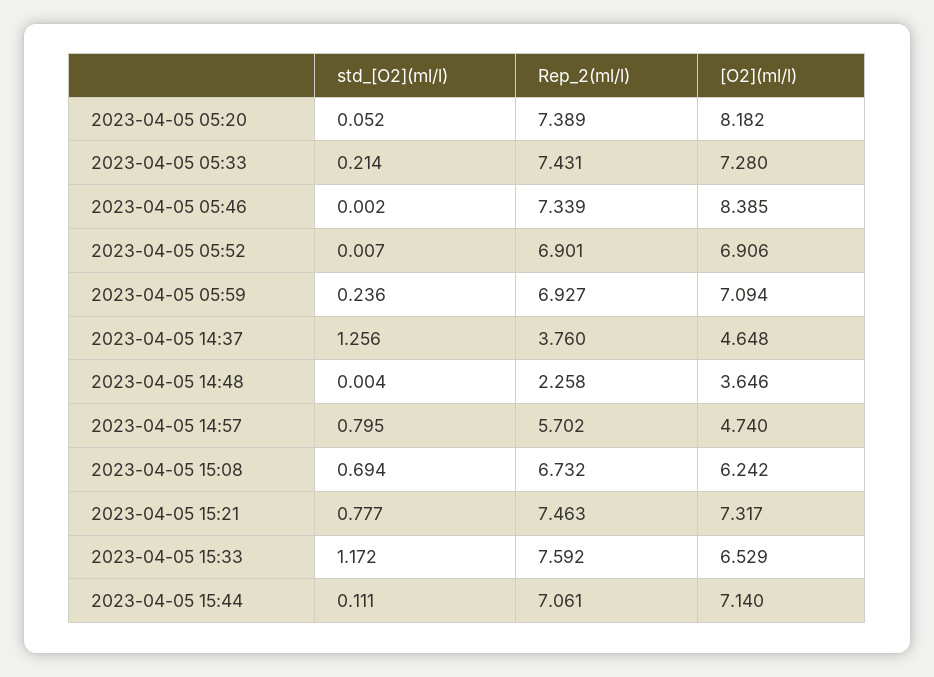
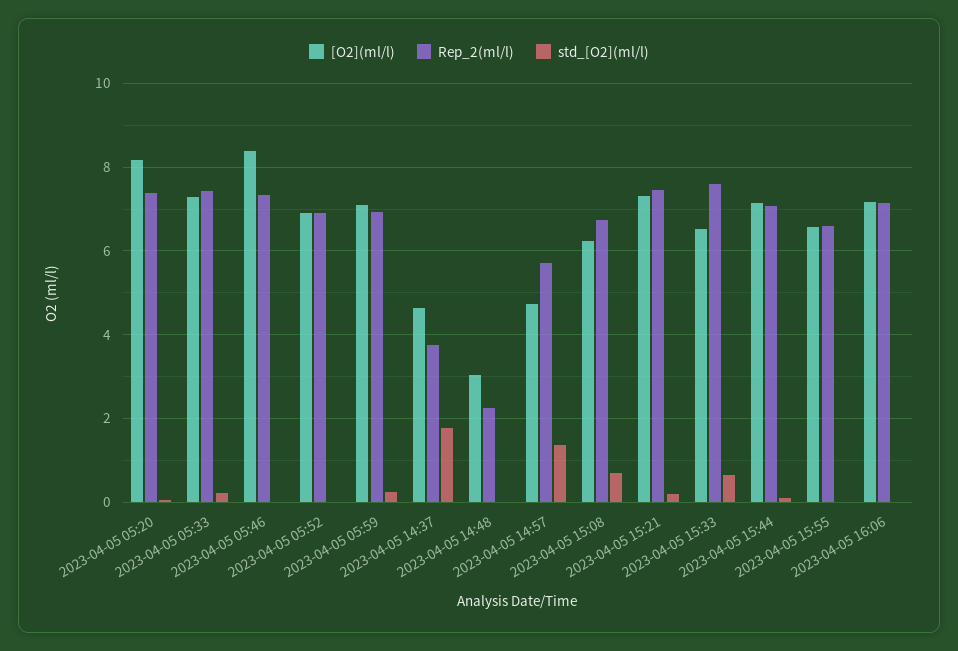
std_[O2](ml/l), 2023-04-05 14:37: 1.256 -> 1.8
[O2](ml/l), 2023-04-05 14:48: 3.646 -> 3
std_[O2](ml/l), 2023-04-05 14:57: 0.795 -> 1.4
std_[O2](ml/l), 2023-04-05 15:21: 0.777 -> 0.2
std_[O2](ml/l), 2023-04-05 15:33: 1.172 -> 0.6
[O2](ml/l), 2023-04-05 15:55: none -> 6.6
Rep_2(ml/l), 2023-04-05 15:55: none -> 6.6
std_[O2](ml/l), 2023-04-05 15:55: none -> 0
[O2](ml/l), 2023-04-05 16:06: none -> 7.2
Rep_2(ml/l), 2023-04-05 16:06: none -> 7.2
std_[O2](ml/l), 2023-04-05 16:06: none -> 0

